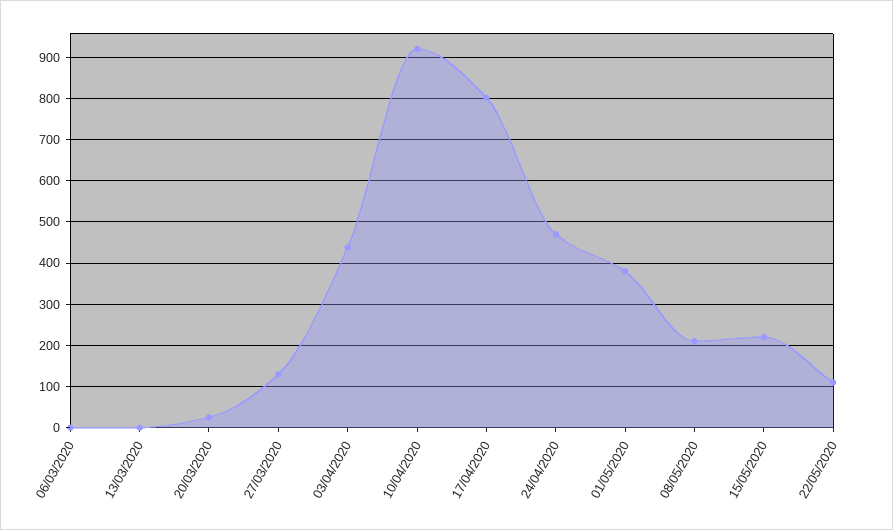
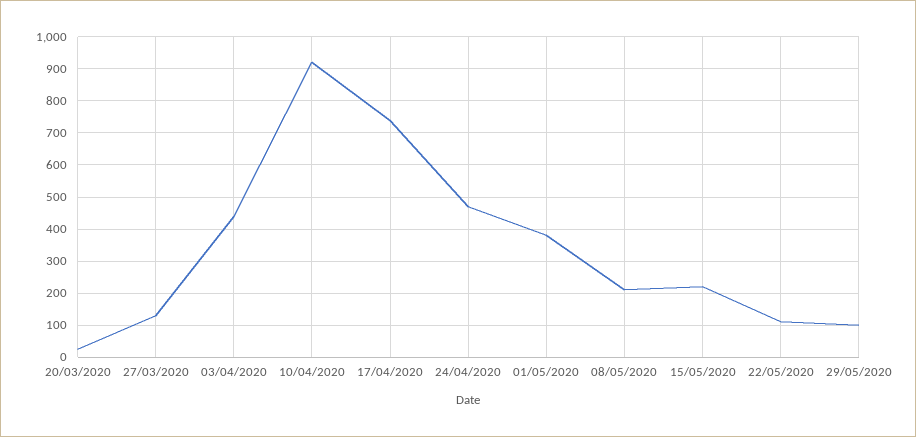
06/03/2020: 0 -> none
13/03/2020: 0 -> none
17/04/2020: 800 -> 740
29/05/2020: none -> 100

